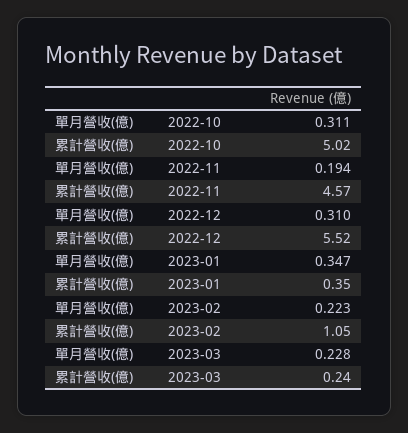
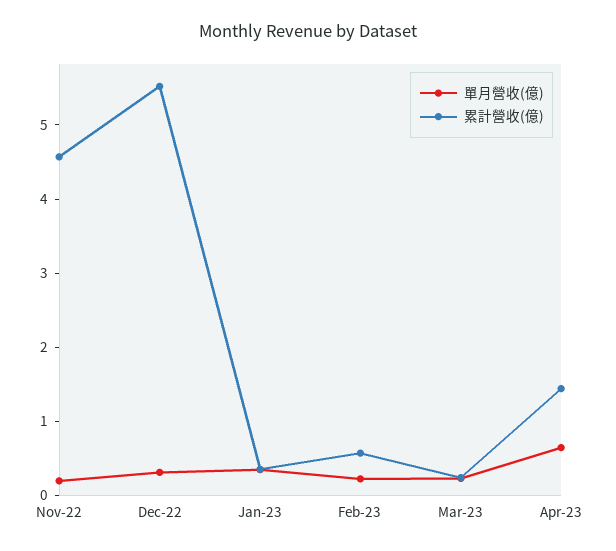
單月營收(億), 2022-10: 0.311 -> none
累計營收(億), 2022-10: 5.02 -> none
累計營收(億), 2023-02: 1.05 -> 0.6
單月營收(億), Apr-23: none -> 0.6
累計營收(億), Apr-23: none -> 1.4

